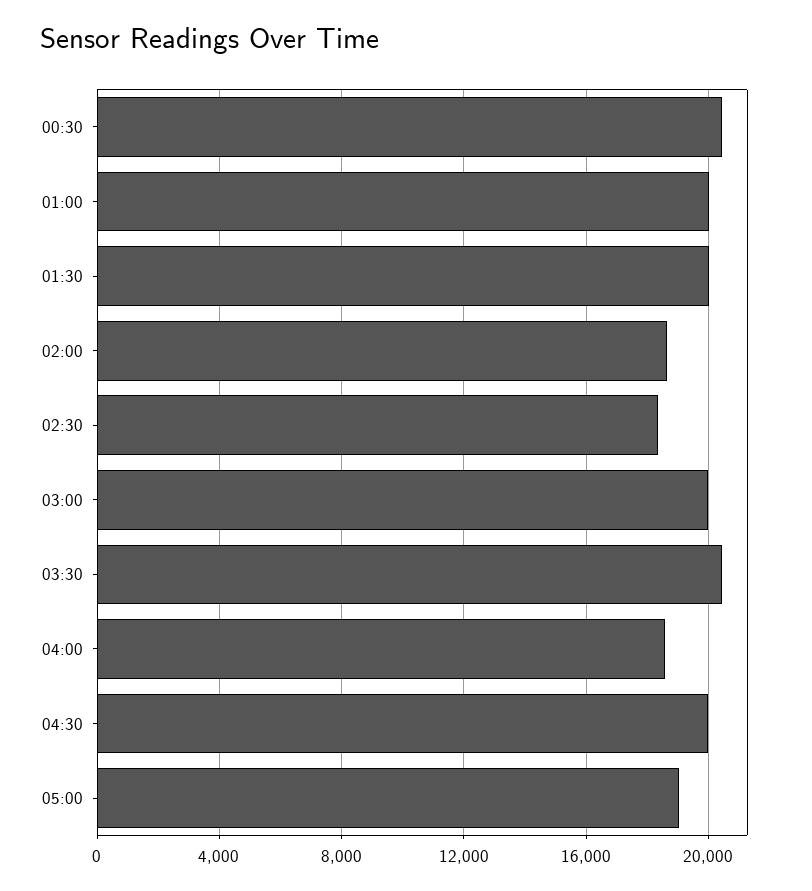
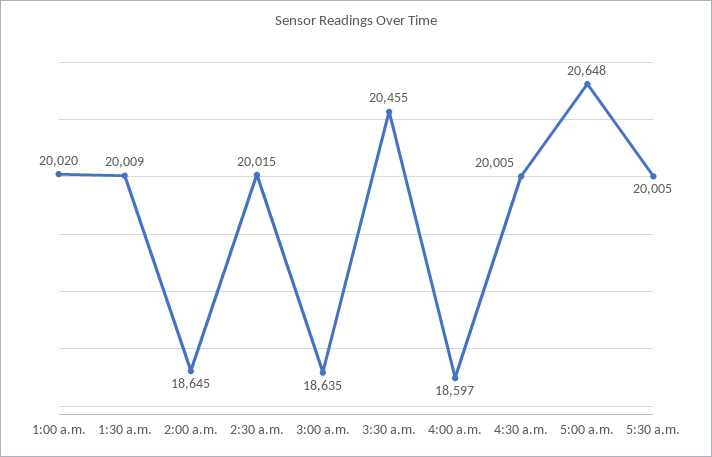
00:30: 20500 -> none
02:30: 18500 -> 20015
03:00: 20000 -> 18635
05:00: 19000 -> 20648
5:30 a.m.: none -> 20005

